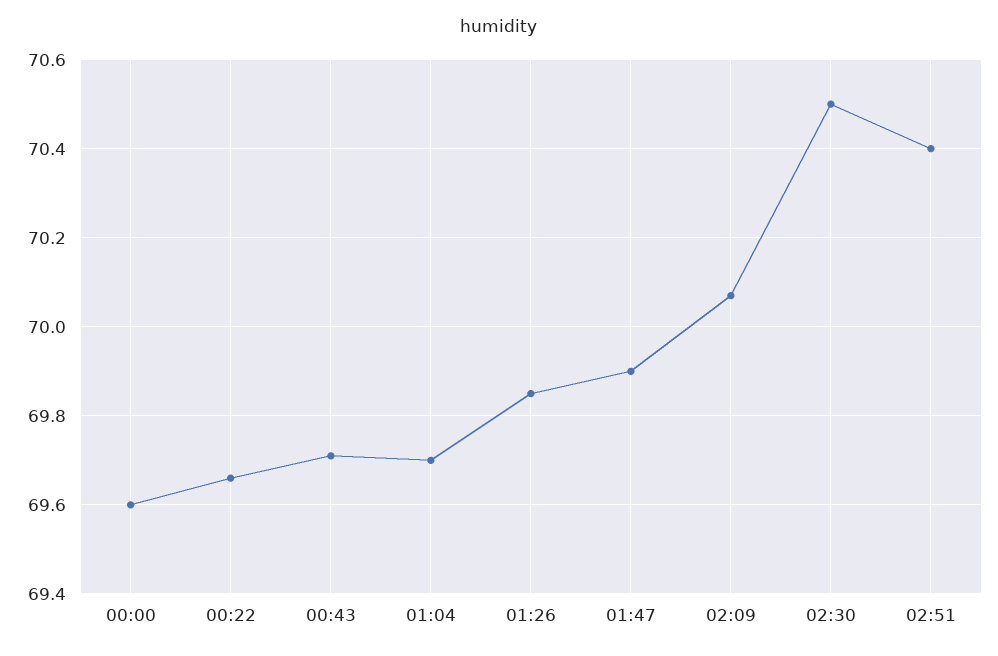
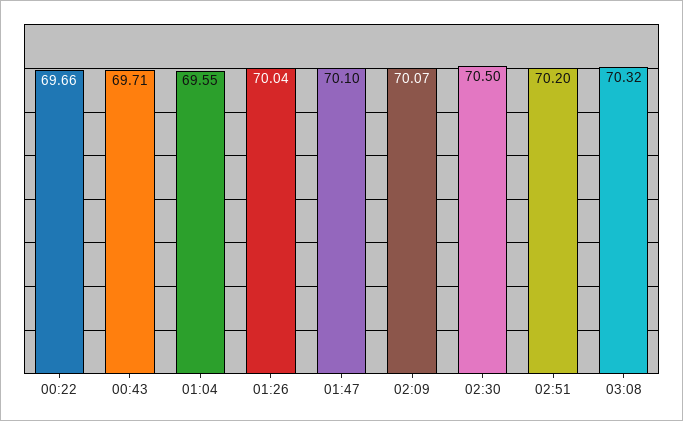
00:00: 69.6 -> none
01:04: 69.7 -> 69.55
01:26: 69.85 -> 70.04
01:47: 69.9 -> 70.1
02:51: 70.4 -> 70.2
03:08: none -> 70.32

